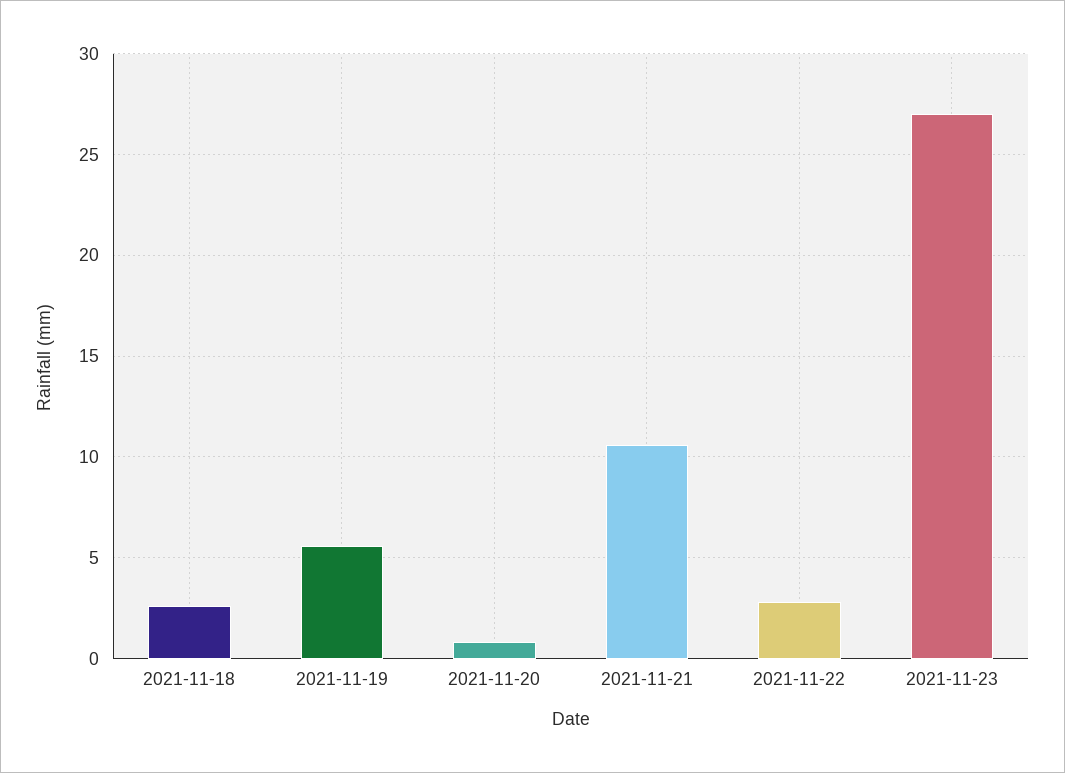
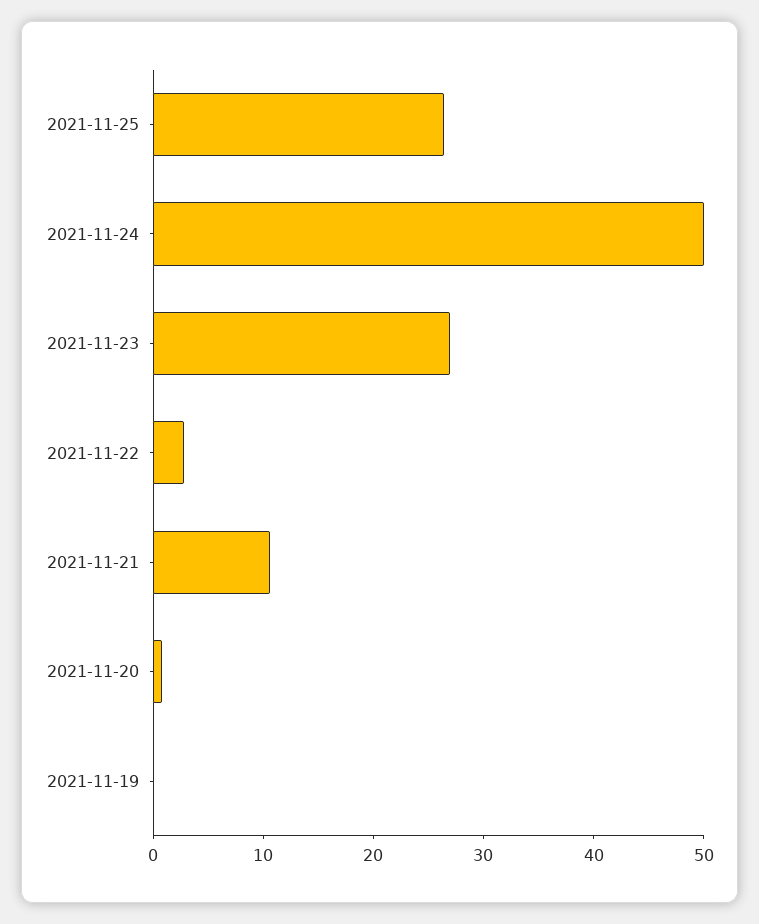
2021-11-18: 2.5 -> none
2021-11-19: 5.5 -> 0
2021-11-25: none -> 26
2021-11-24: none -> 50

